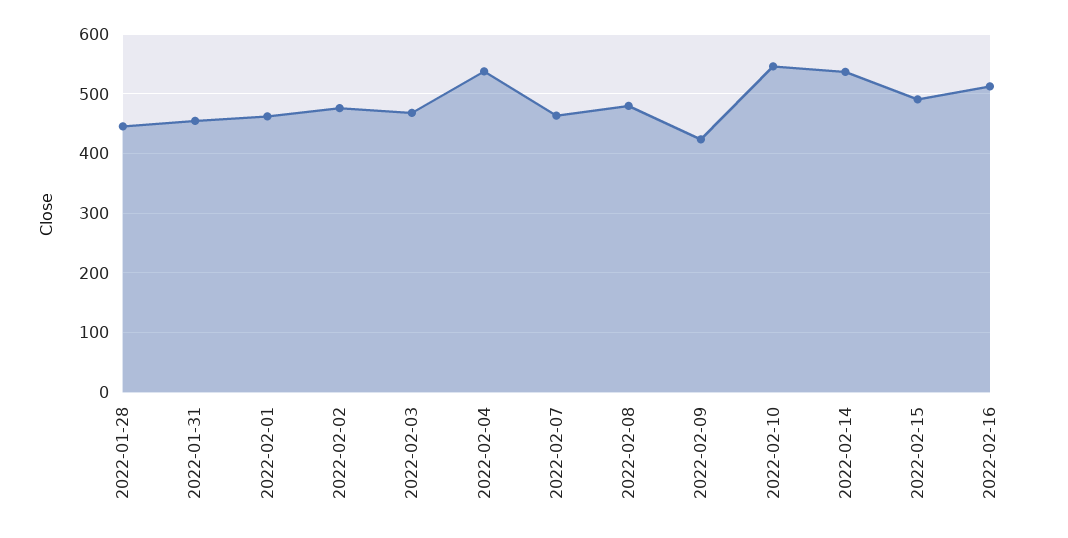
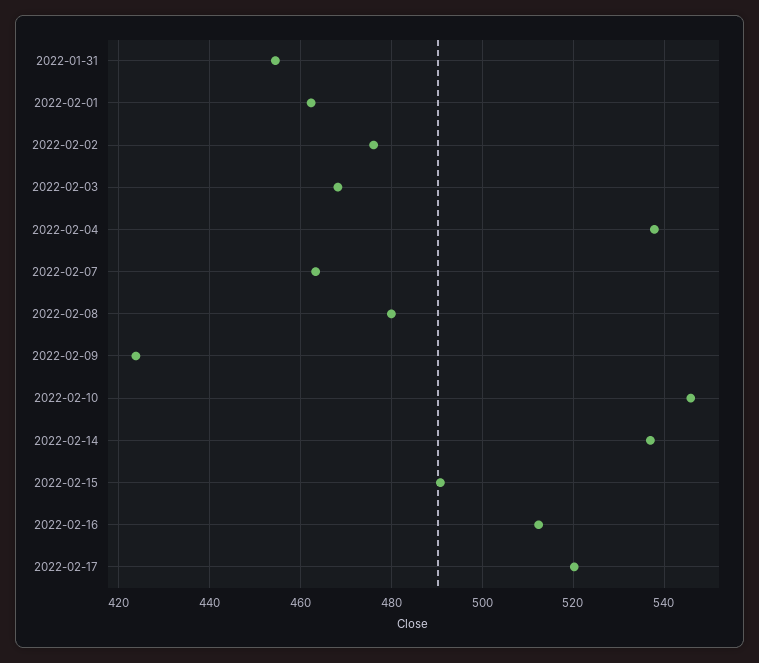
2022-01-28: 440 -> none
2022-02-17: none -> 520

